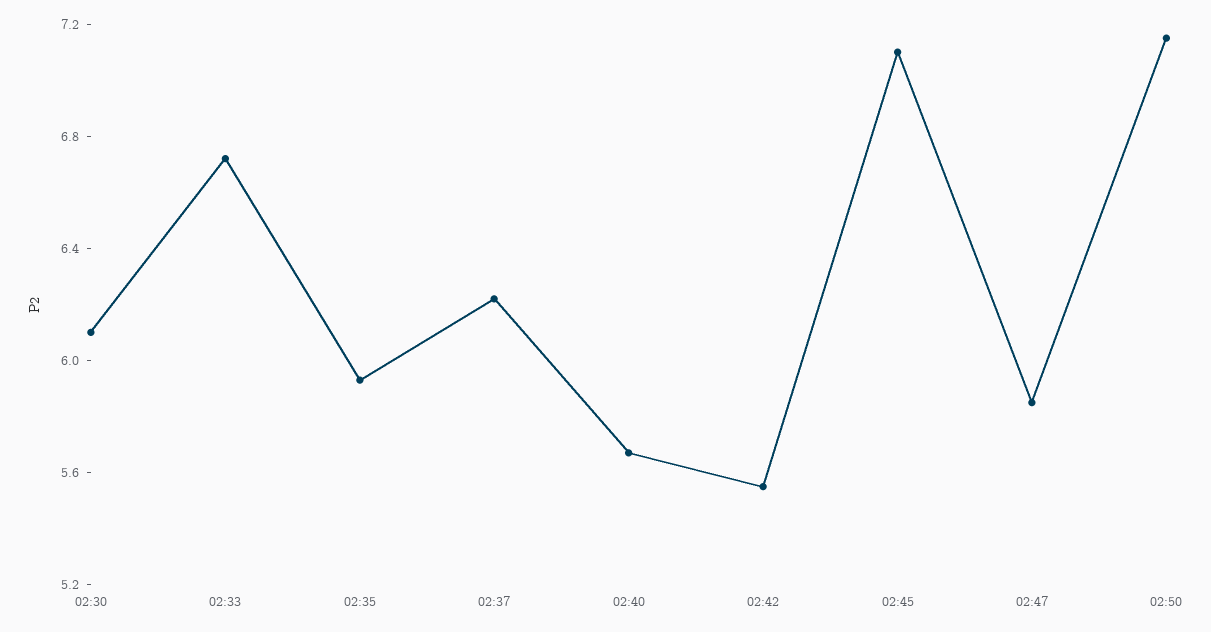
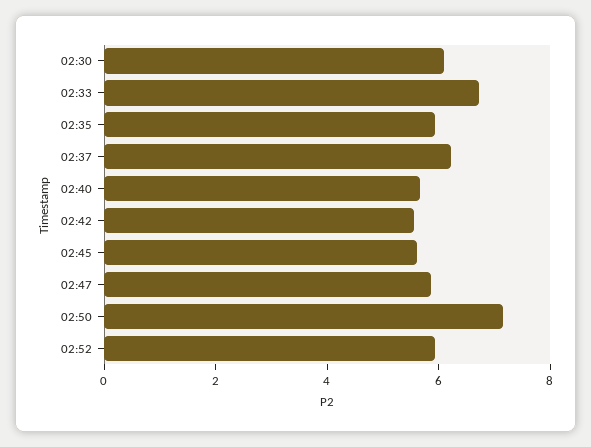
02:45: 7.1 -> 5.5
02:52: none -> 6

